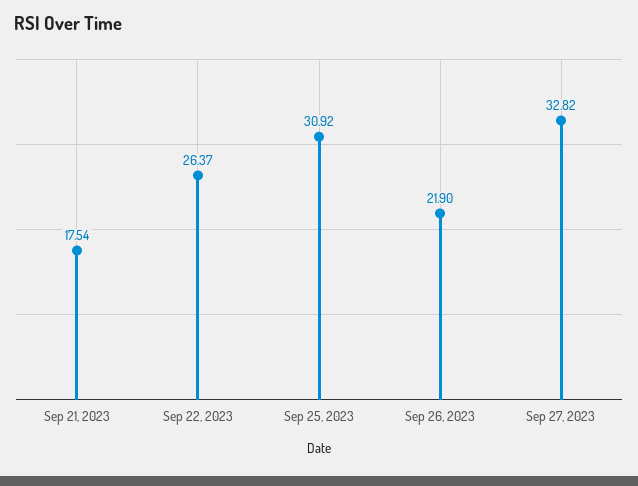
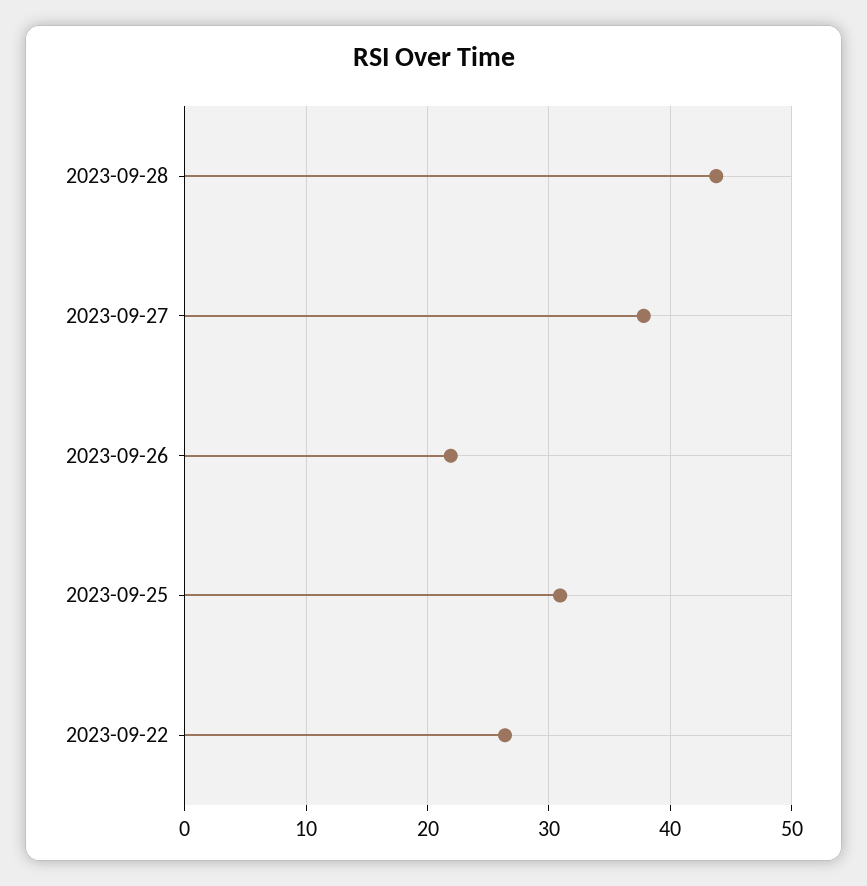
Sep 21, 2023: 17.54 -> none
Sep 27, 2023: 32.82 -> 38
2023-09-28: none -> 44

